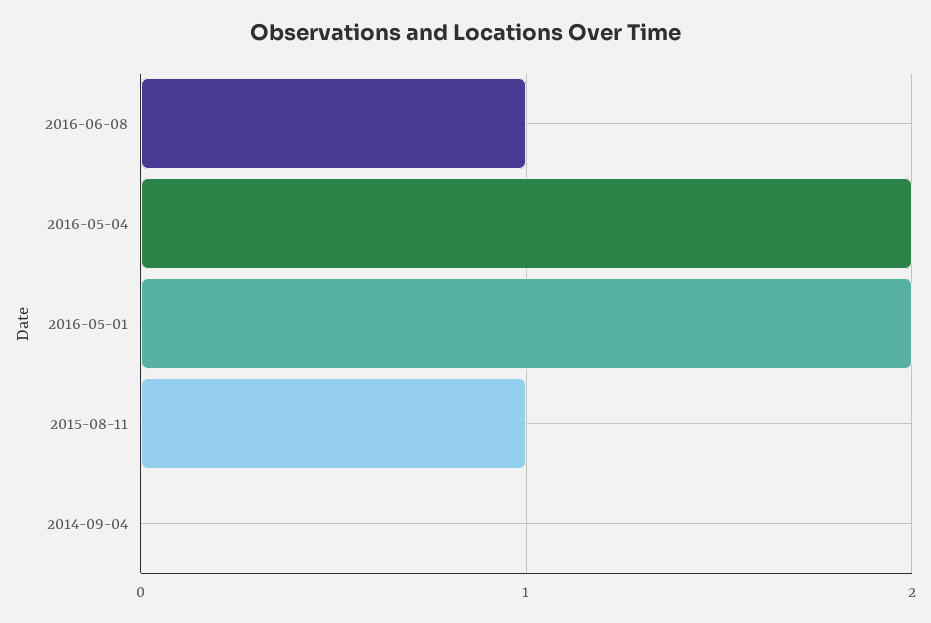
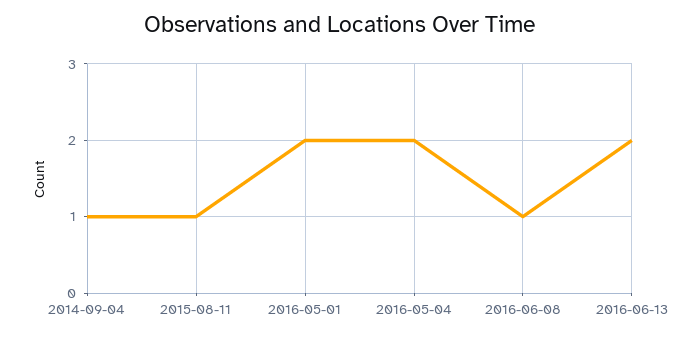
2014-09-04: 0 -> 1
2016-06-13: none -> 2

